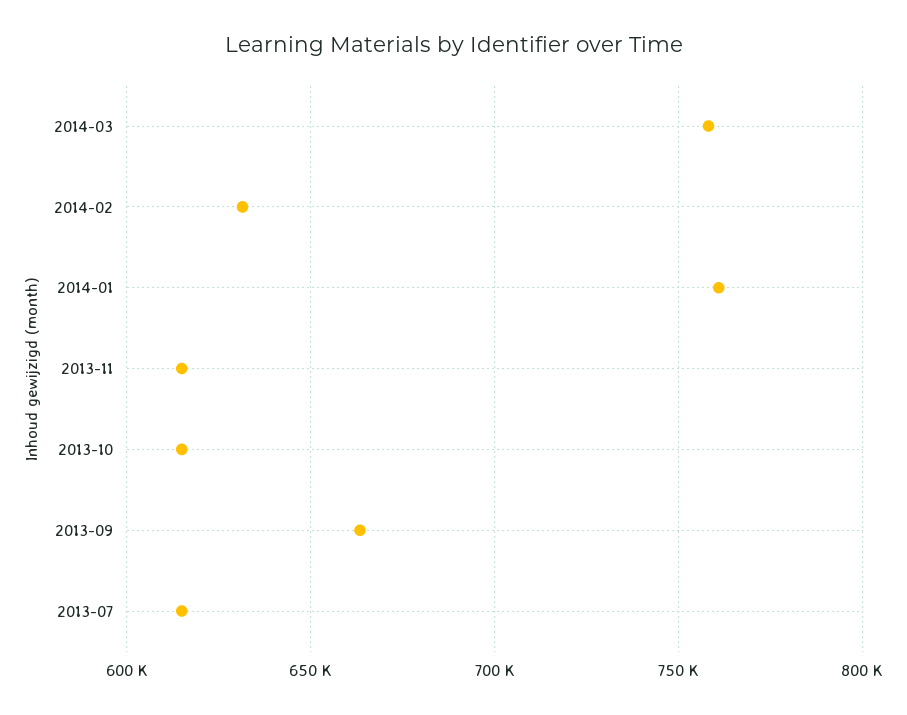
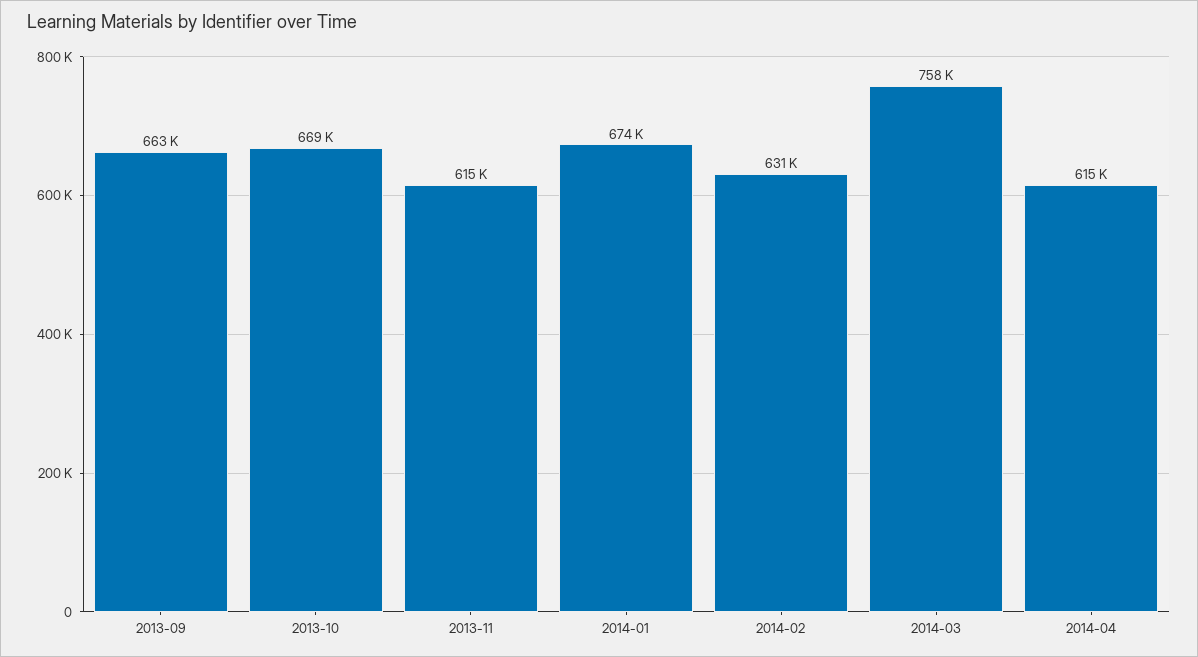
2014-01: 760000 -> 674000
2013-10: 615000 -> 669000
2013-07: 615000 -> none
2014-04: none -> 615000

